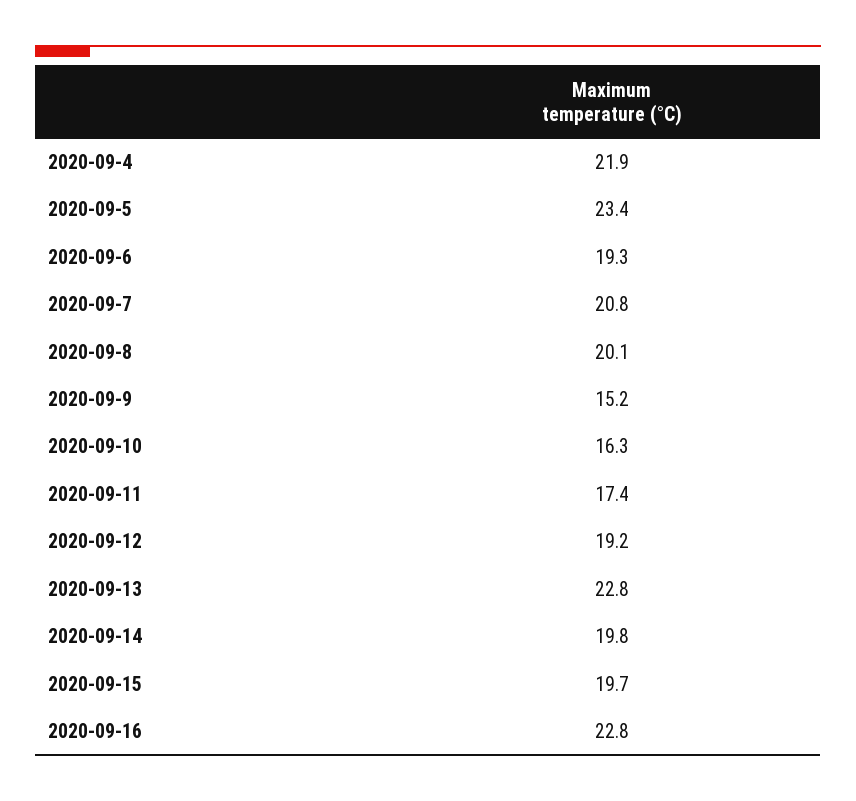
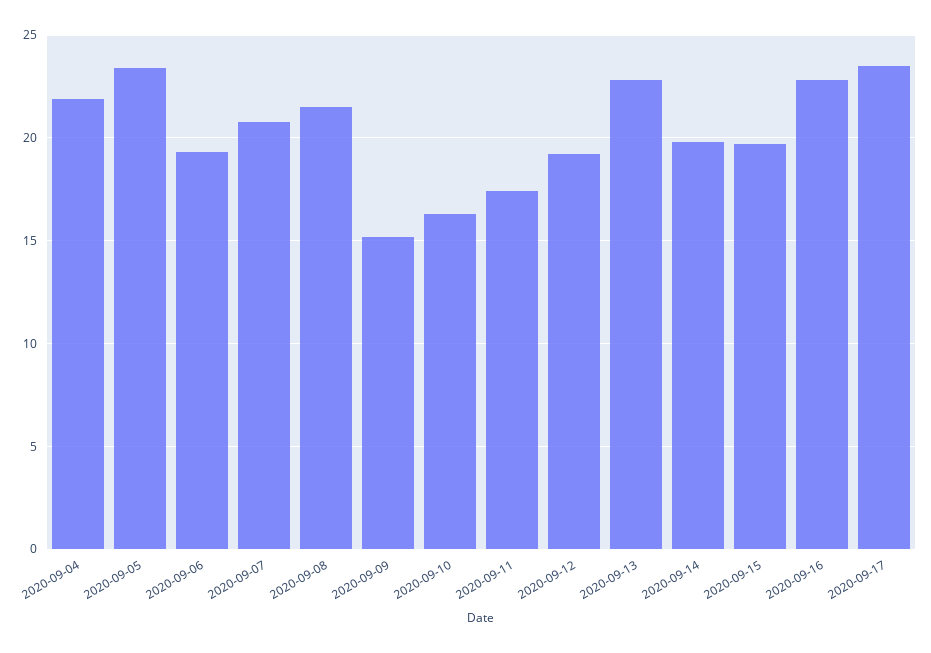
2020-09-8: 20.1 -> 21.5
2020-09-17: none -> 23.5

